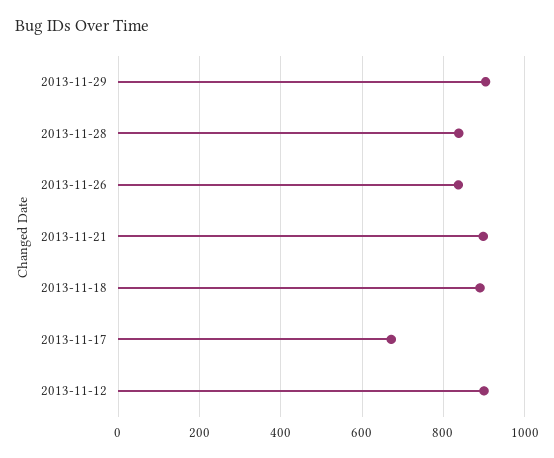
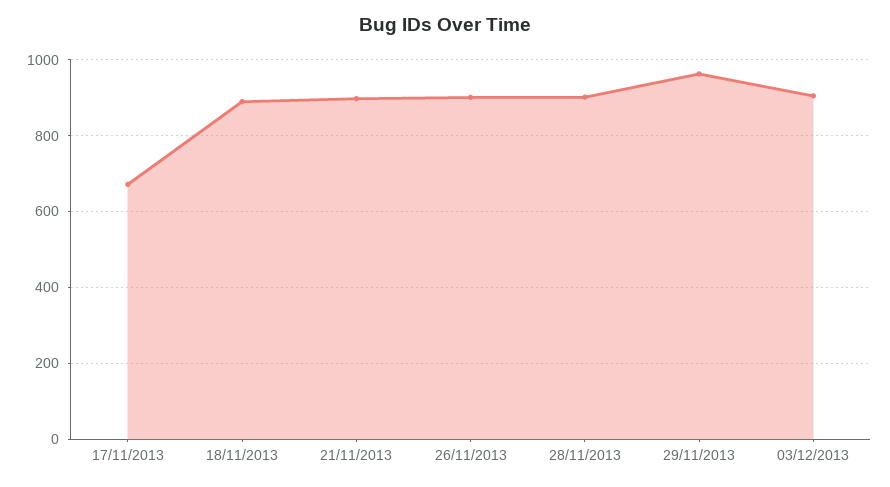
2013-11-29: 900 -> 960
2013-11-28: 840 -> 900
2013-11-26: 840 -> 900
2013-11-12: 900 -> none
03/12/2013: none -> 900

